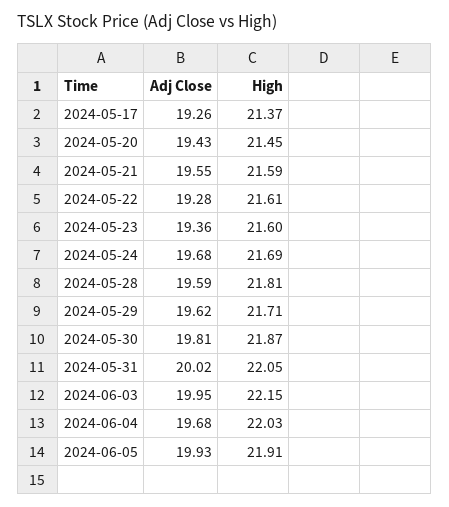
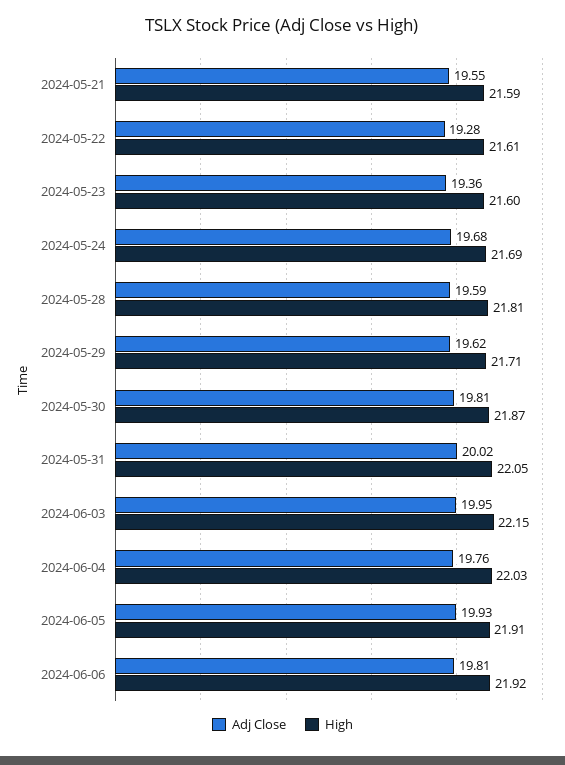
Adj Close, 2024-05-17: 19.26 -> none
High, 2024-05-17: 21.37 -> none
Adj Close, 2024-05-20: 19.43 -> none
High, 2024-05-20: 21.45 -> none
Adj Close, 2024-06-04: 19.68 -> 19.76
Adj Close, 2024-06-06: none -> 19.81
High, 2024-06-06: none -> 21.92

